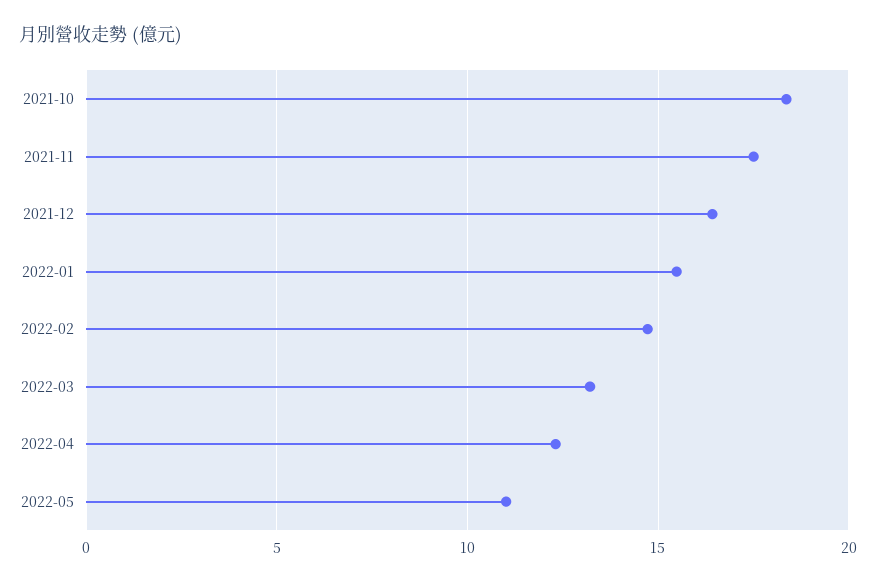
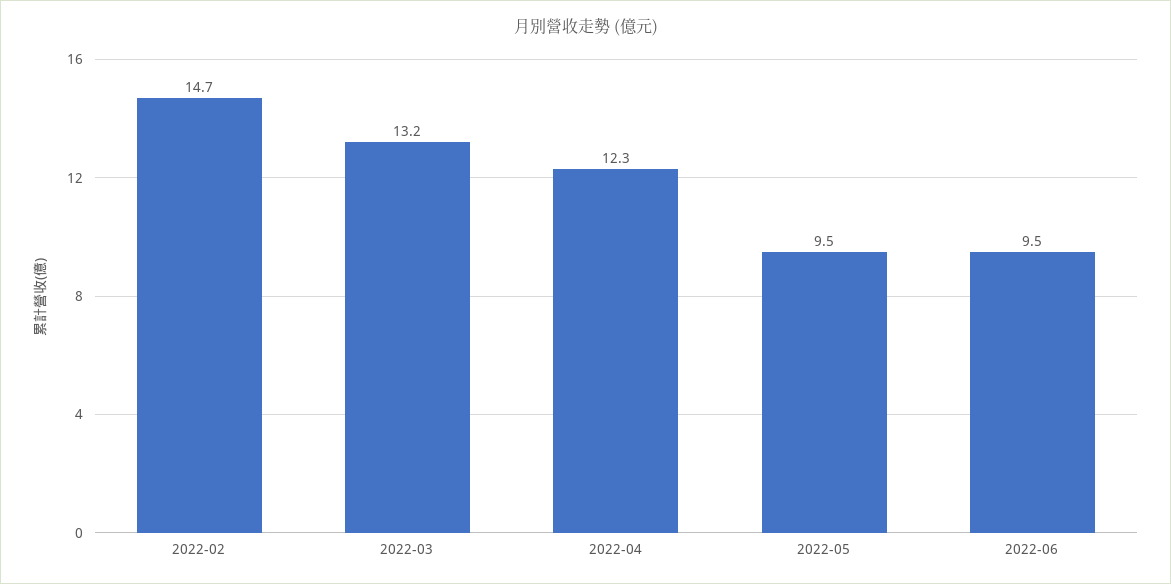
2021-10: 18.5 -> none
2021-11: 17.5 -> none
2021-12: 16.5 -> none
2022-01: 15.5 -> none
2022-05: 11 -> 9.5
2022-06: none -> 9.5

